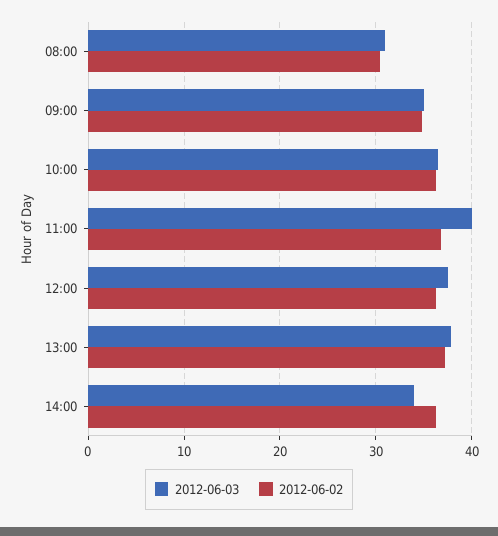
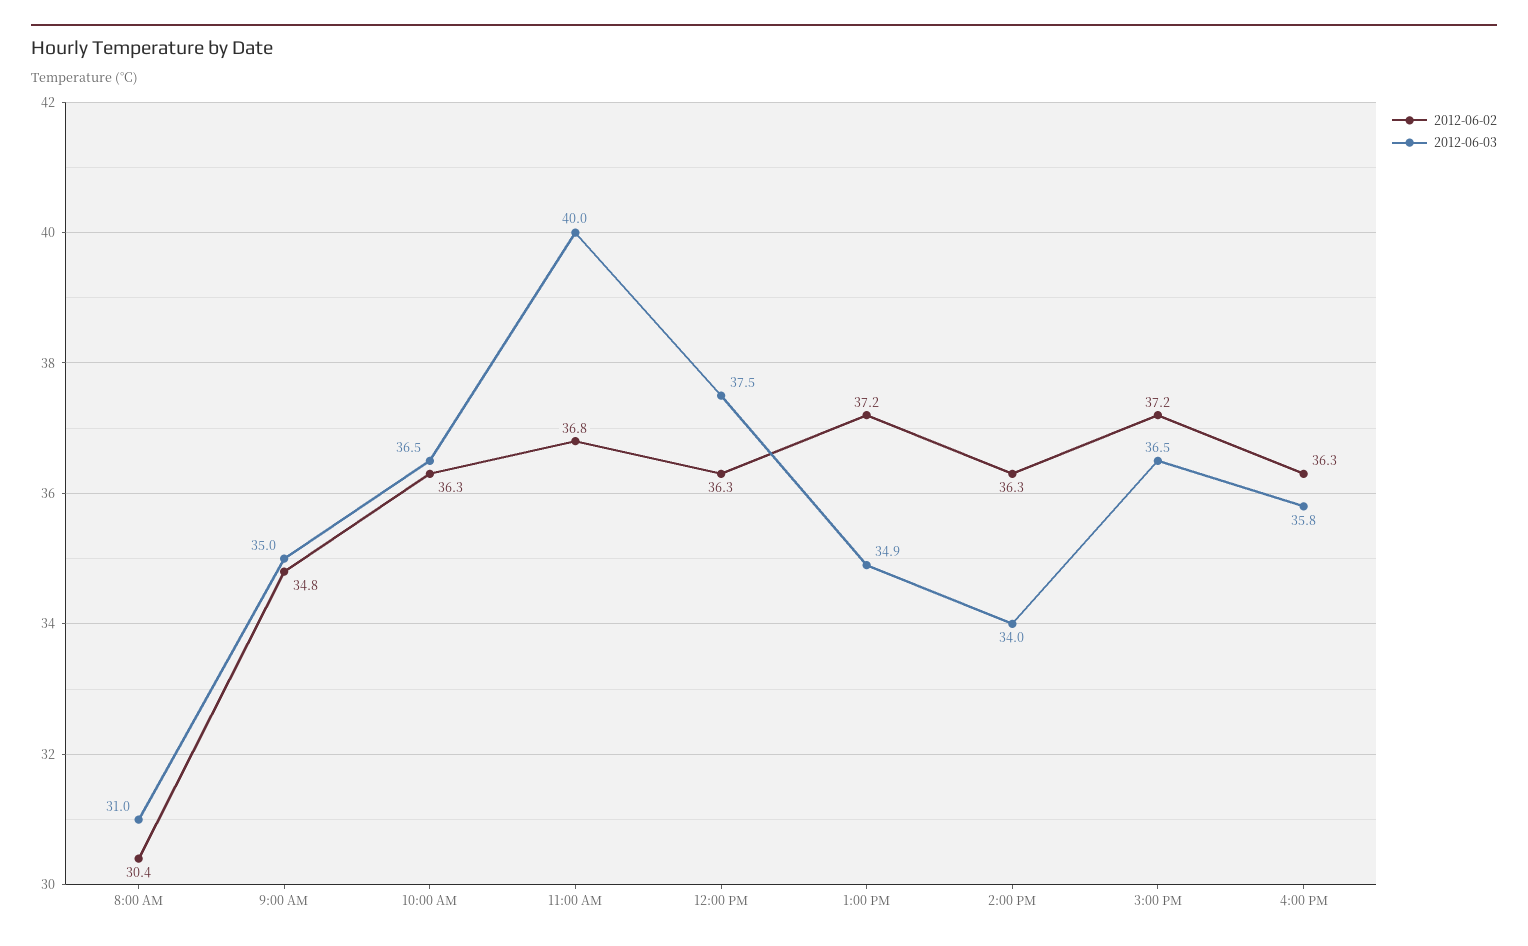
2012-06-03, 13:00: 38 -> 34.9
2012-06-02, 3:00 PM: none -> 37.2
2012-06-03, 3:00 PM: none -> 36.5
2012-06-02, 4:00 PM: none -> 36.3
2012-06-03, 4:00 PM: none -> 35.8

